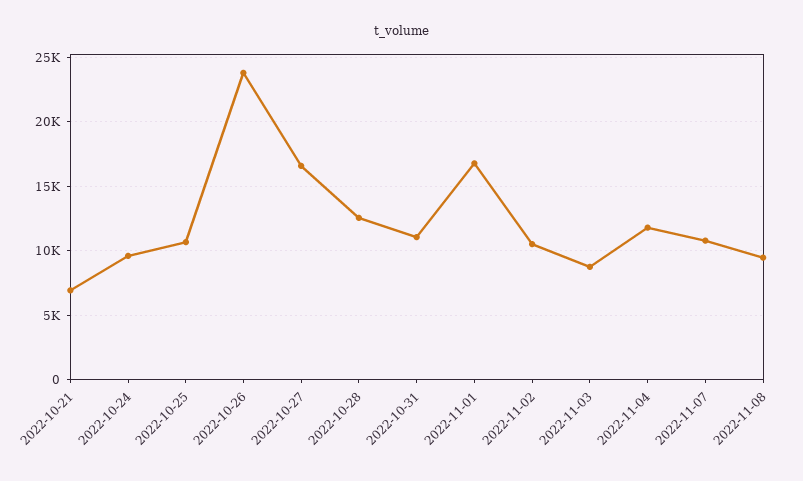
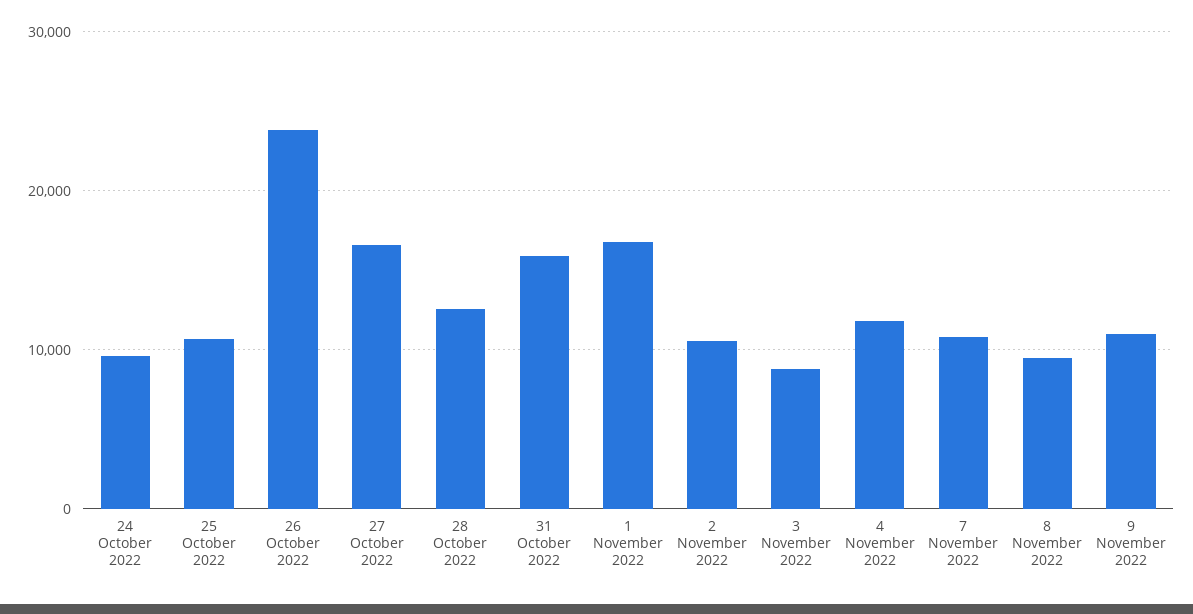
2022-10-21: 7000 -> none
2022-10-31: 11000 -> 16000
9 November 2022: none -> 11000

